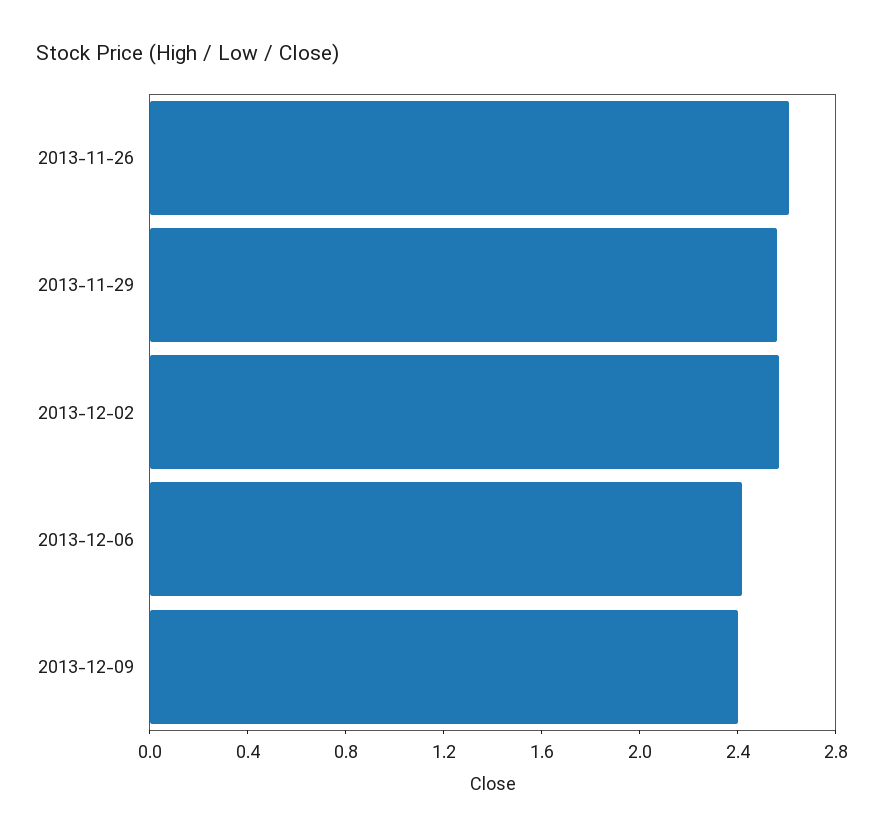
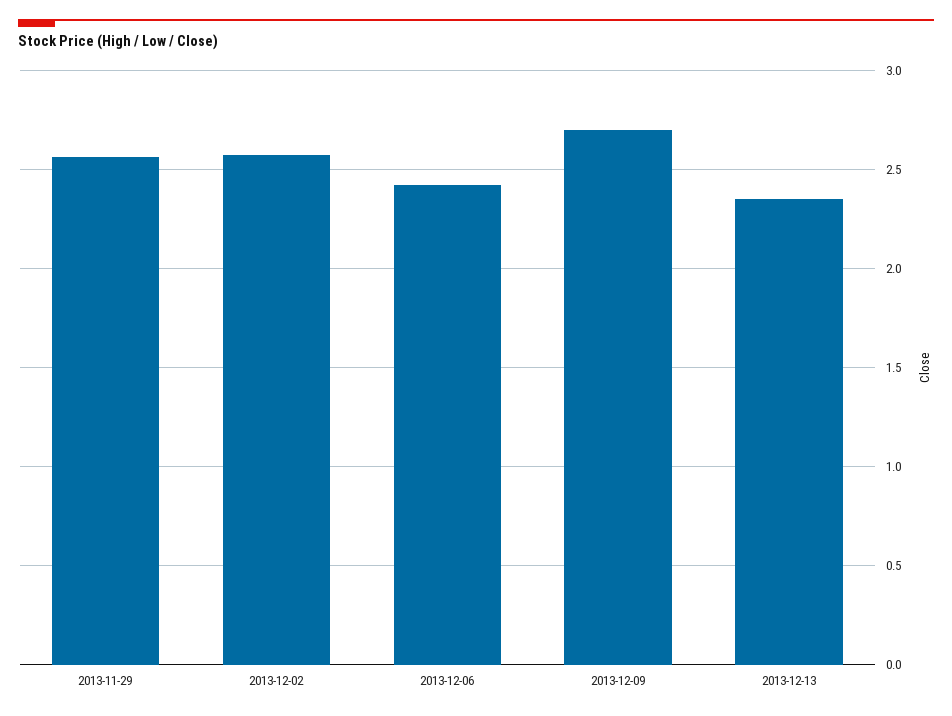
2013-11-26: 2.6 -> none
2013-12-09: 2.4 -> 2.7
2013-12-13: none -> 2.35

